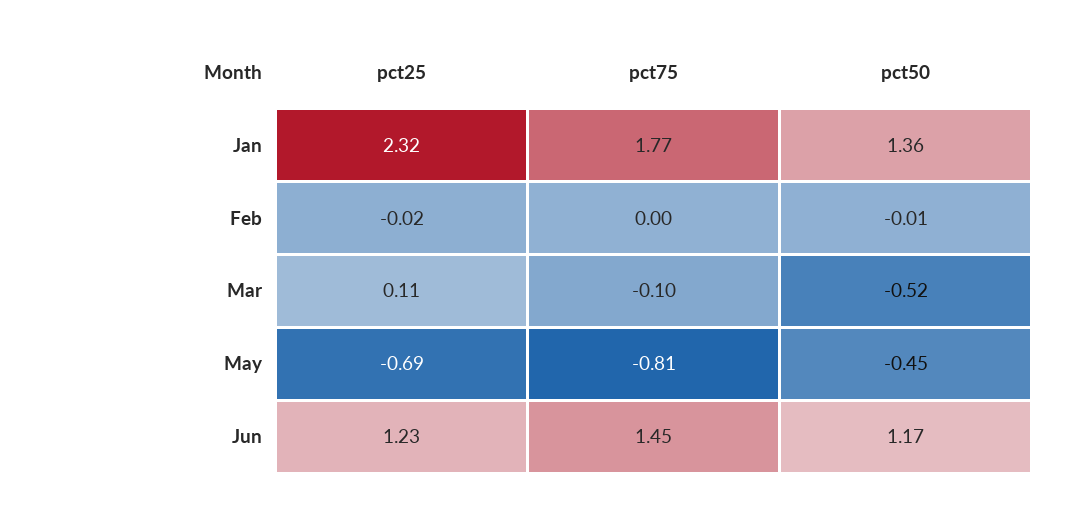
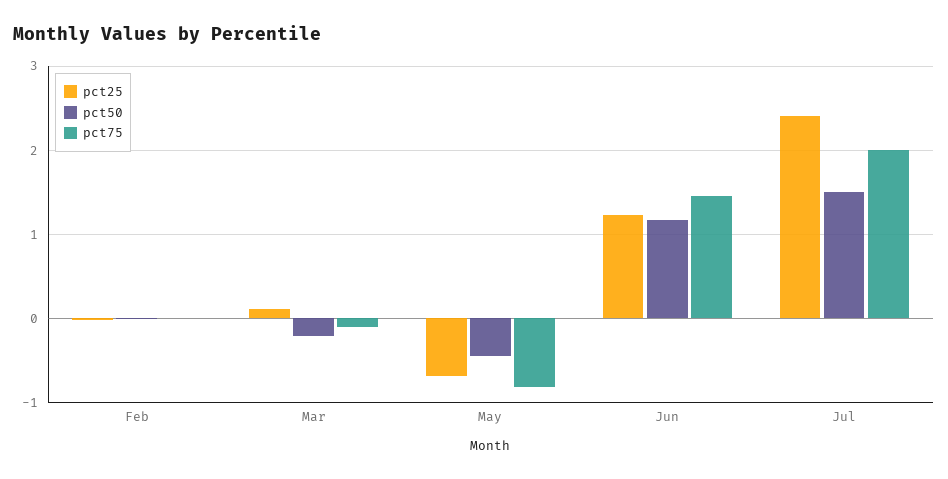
pct25, Jan: 2.32 -> none
pct75, Jan: 1.77 -> none
pct50, Jan: 1.36 -> none
pct50, Mar: -0.52 -> -0.2
pct25, Jul: none -> 2.4
pct50, Jul: none -> 1.5
pct75, Jul: none -> 2

